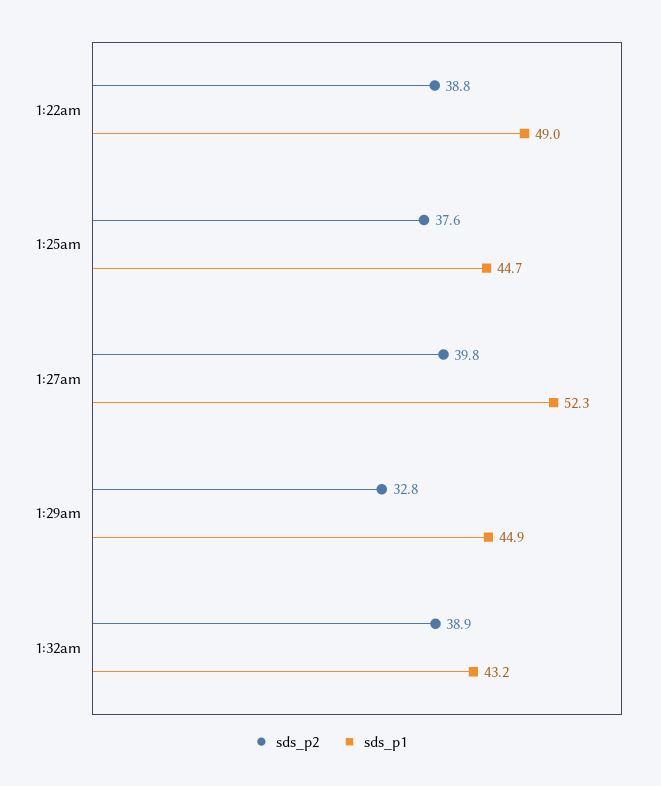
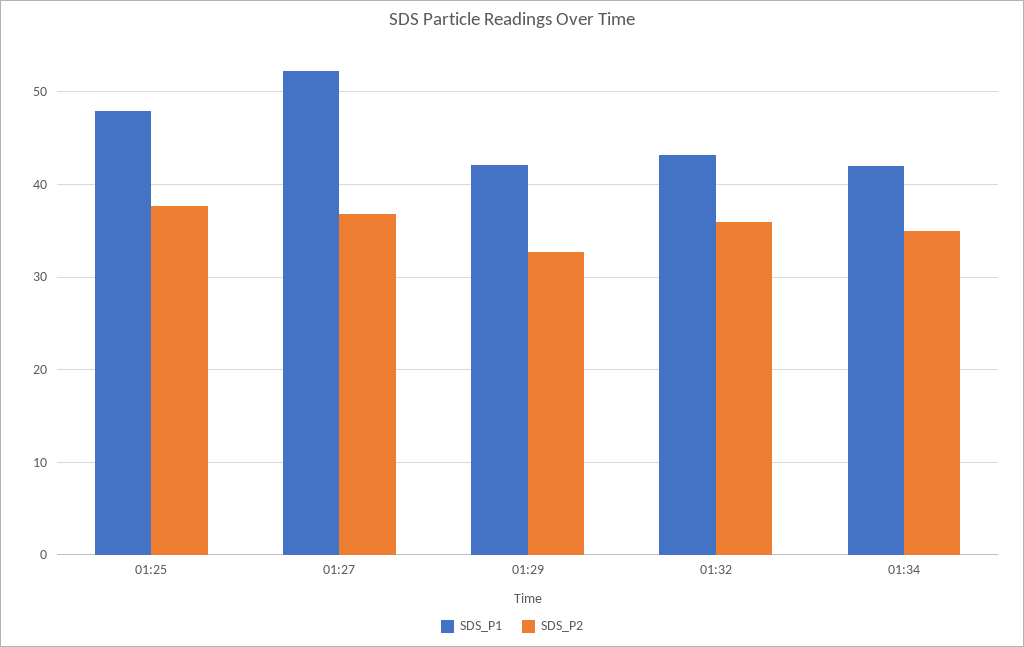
sds_p2, 1:22am: 38.8 -> none
sds_p1, 1:22am: 49 -> none
sds_p1, 1:25am: 44.7 -> 48
sds_p2, 1:27am: 39.8 -> 37
sds_p1, 1:29am: 44.9 -> 42
sds_p2, 1:32am: 38.9 -> 36
sds_p1, 01:34: none -> 42
sds_p2, 01:34: none -> 35

